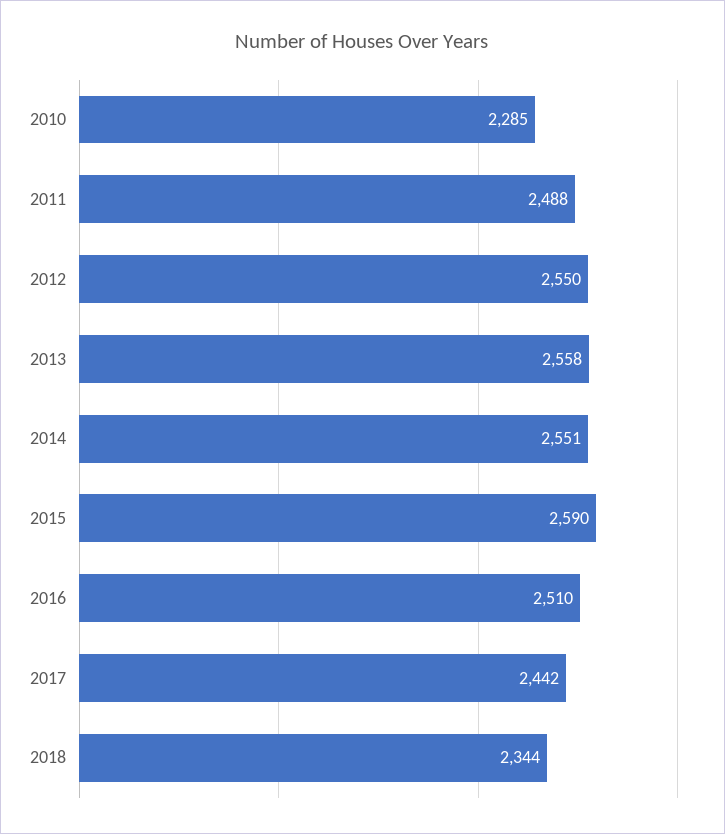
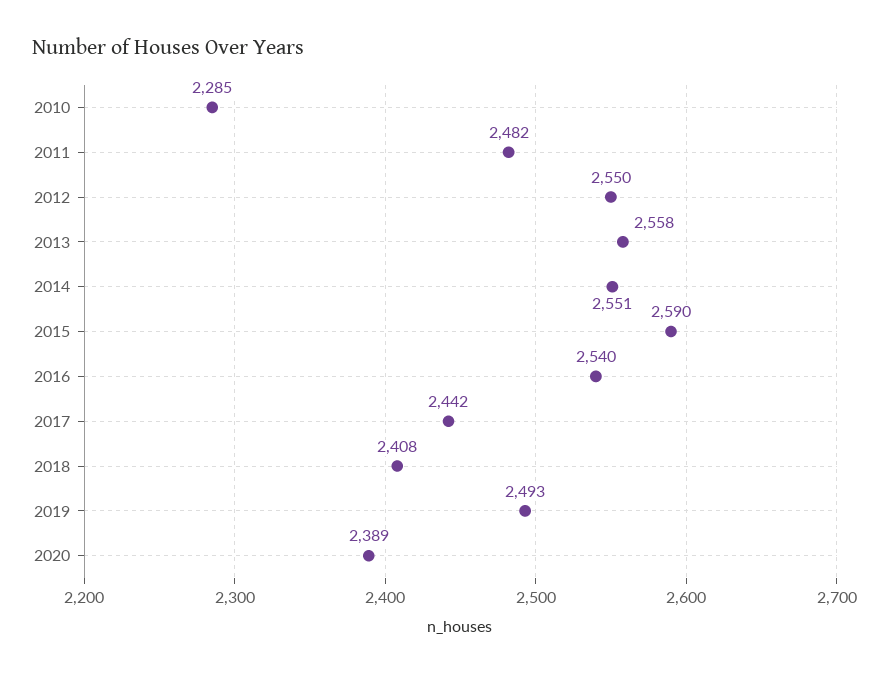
2011: 2488 -> 2482
2016: 2510 -> 2540
2018: 2344 -> 2408
2019: none -> 2493
2020: none -> 2389

